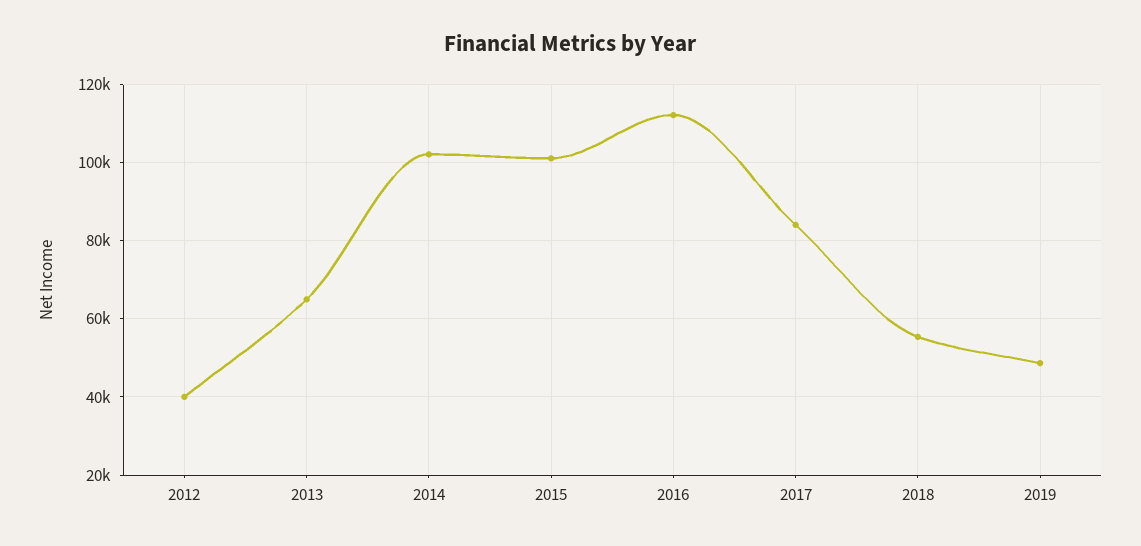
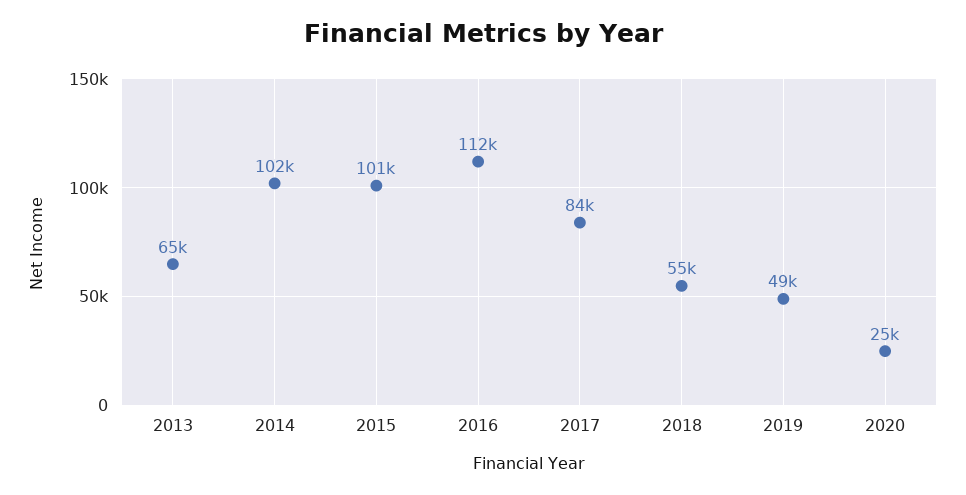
2012: 40000 -> none
2020: none -> 25000

